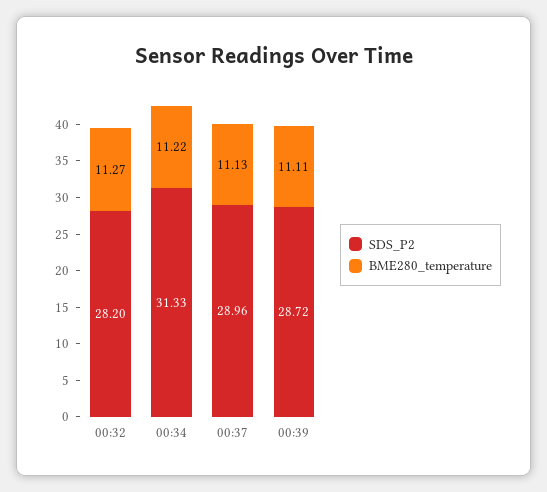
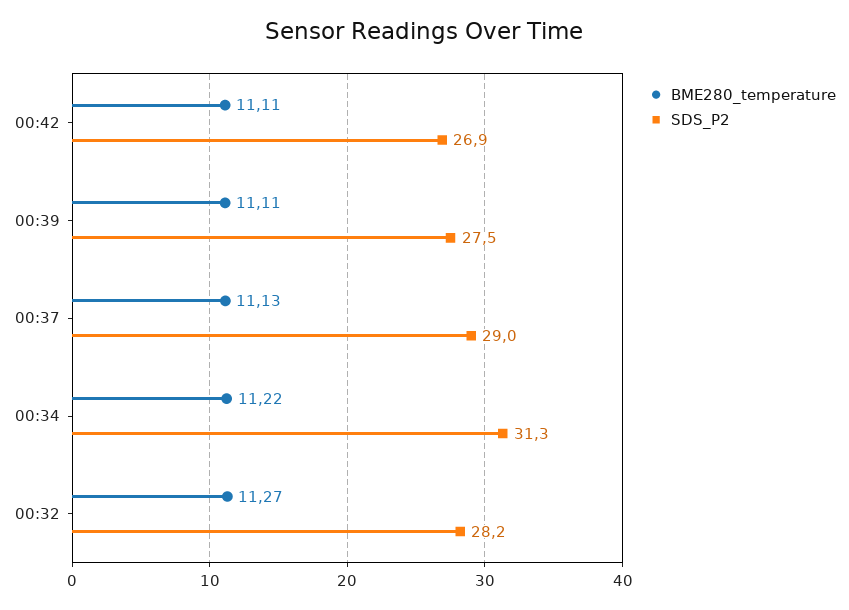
SDS_P2, 00:39: 28.72 -> 27.5
BME280_temperature, 00:42: none -> 11.11
SDS_P2, 00:42: none -> 26.9

